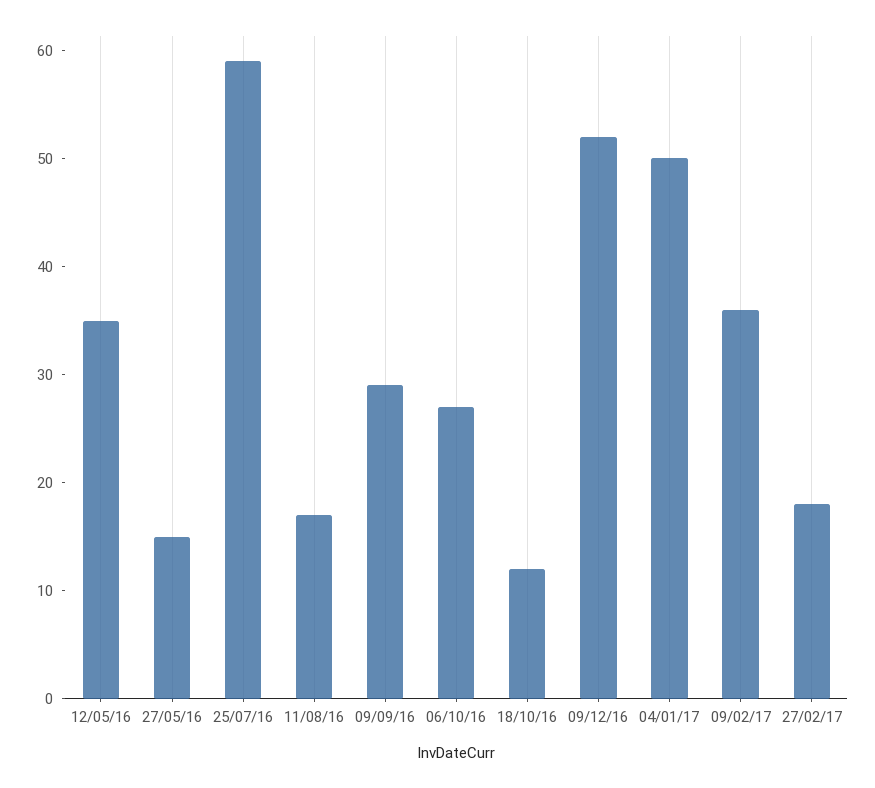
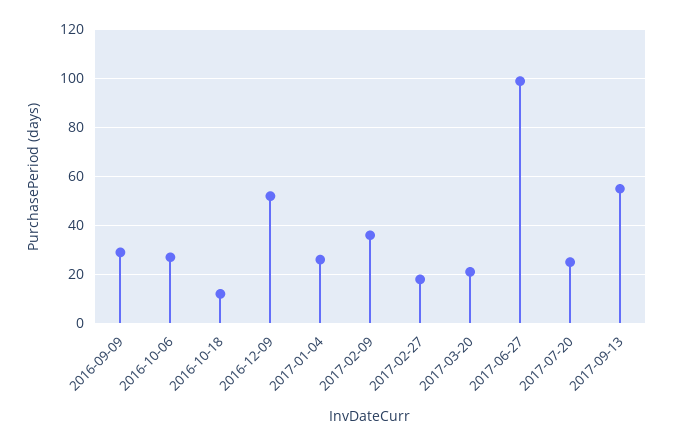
12/05/16: 35 -> none
27/05/16: 15 -> none
25/07/16: 59 -> none
11/08/16: 17 -> none
04/01/17: 50 -> 25
2017-03-20: none -> 20
2017-06-27: none -> 100
2017-07-20: none -> 25
2017-09-13: none -> 55

